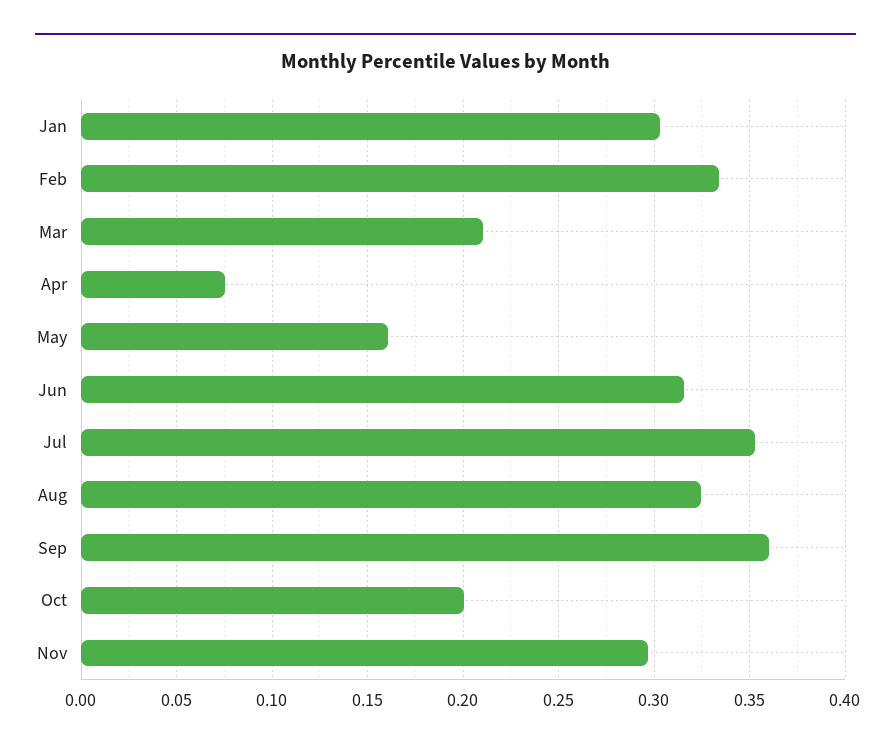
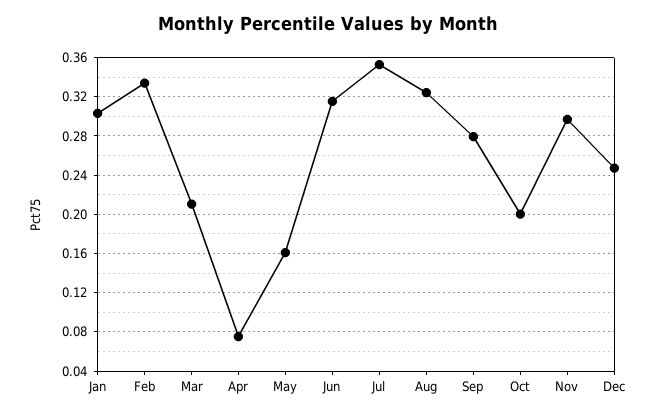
Sep: 0.36 -> 0.28
Dec: none -> 0.25

